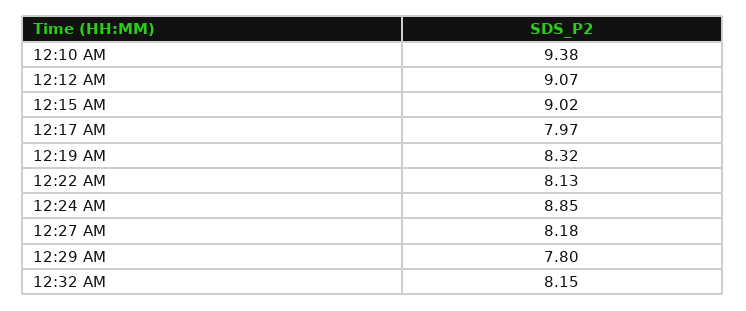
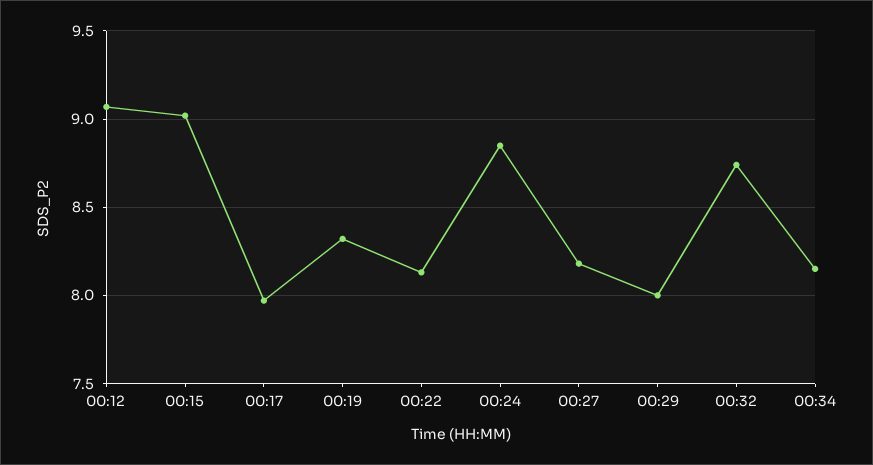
12:10 AM: 9.38 -> none
12:29 AM: 7.8 -> 8
12:32 AM: 8.15 -> 8.75
00:34: none -> 8.15

